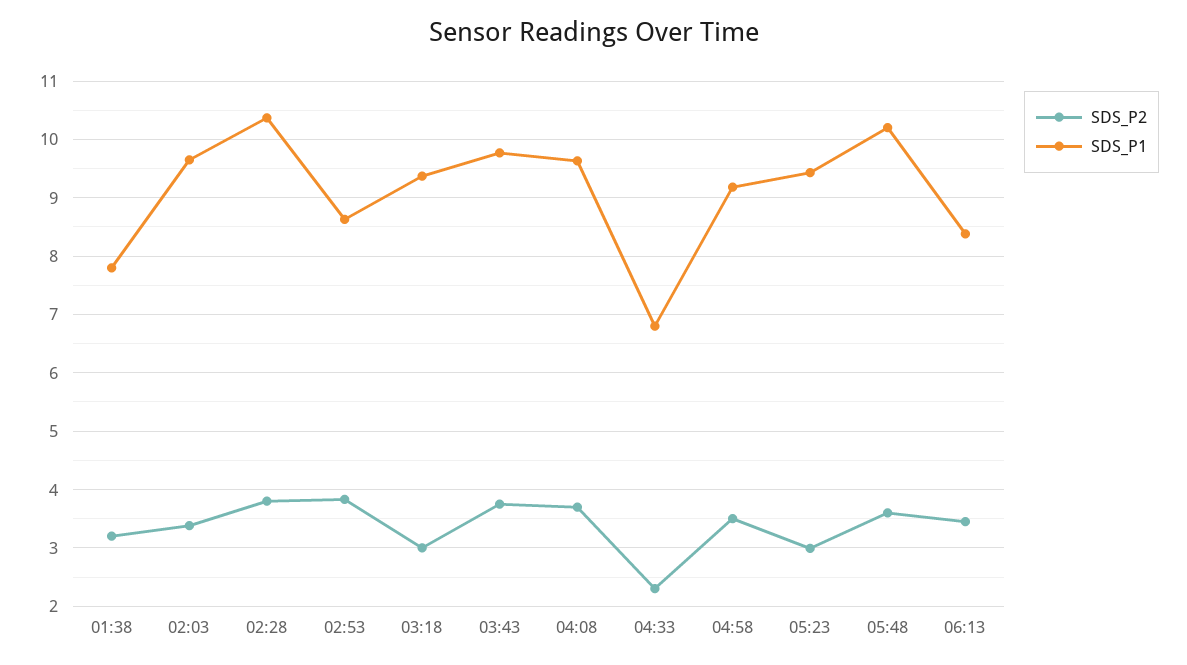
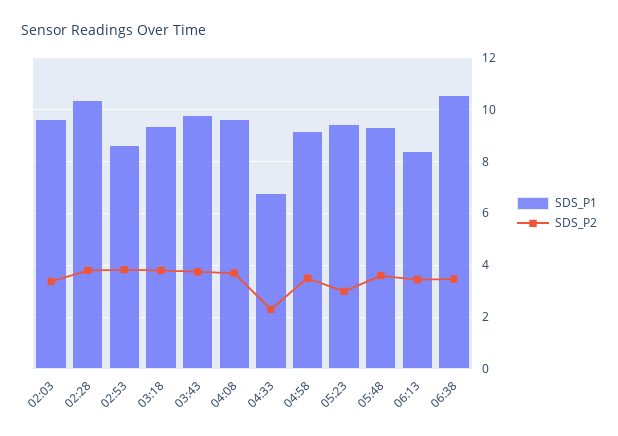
SDS_P2, 01:38: 3.2 -> none
SDS_P1, 01:38: 7.8 -> none
SDS_P2, 03:18: 3 -> 3.75
SDS_P1, 05:48: 10.2 -> 9.25
SDS_P1, 06:38: none -> 10.5
SDS_P2, 06:38: none -> 3.5

